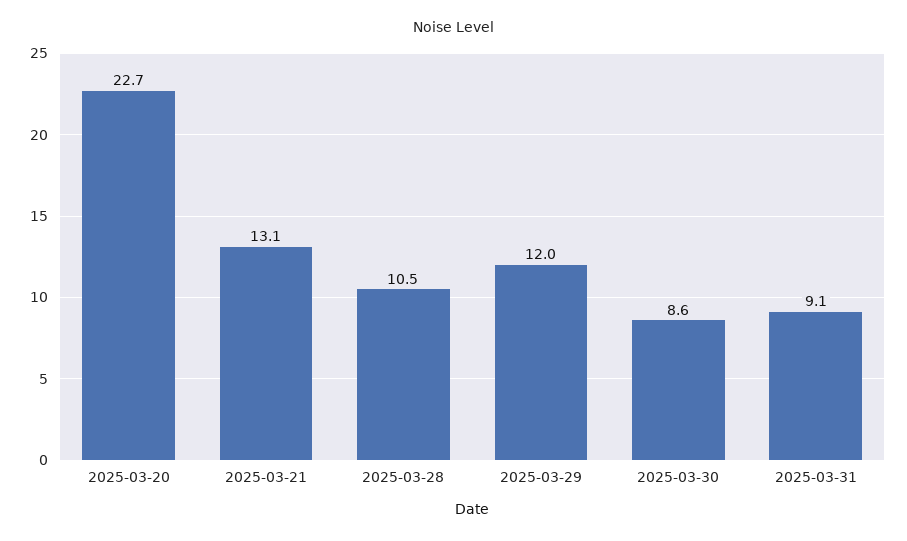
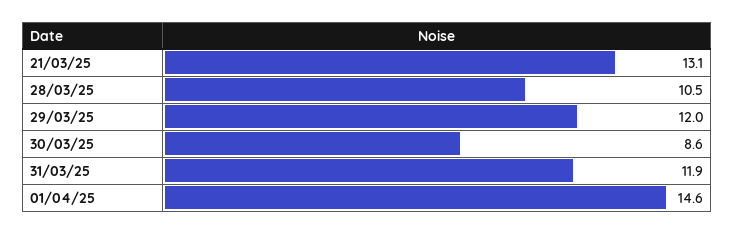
2025-03-20: 22.7 -> none
2025-03-31: 9.1 -> 11.9
01/04/25: none -> 14.6

